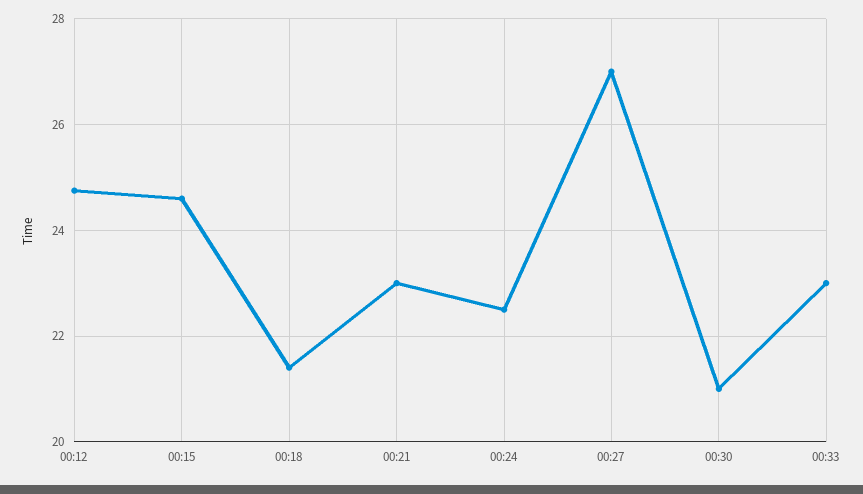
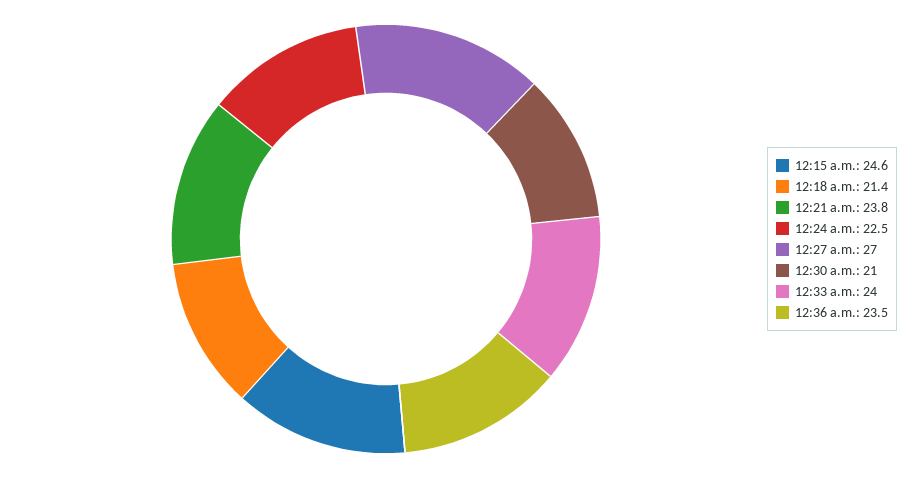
00:12: 24.8 -> none
00:21: 23 -> 23.8
00:33: 23 -> 24
12:36 a.m.: none -> 23.5

